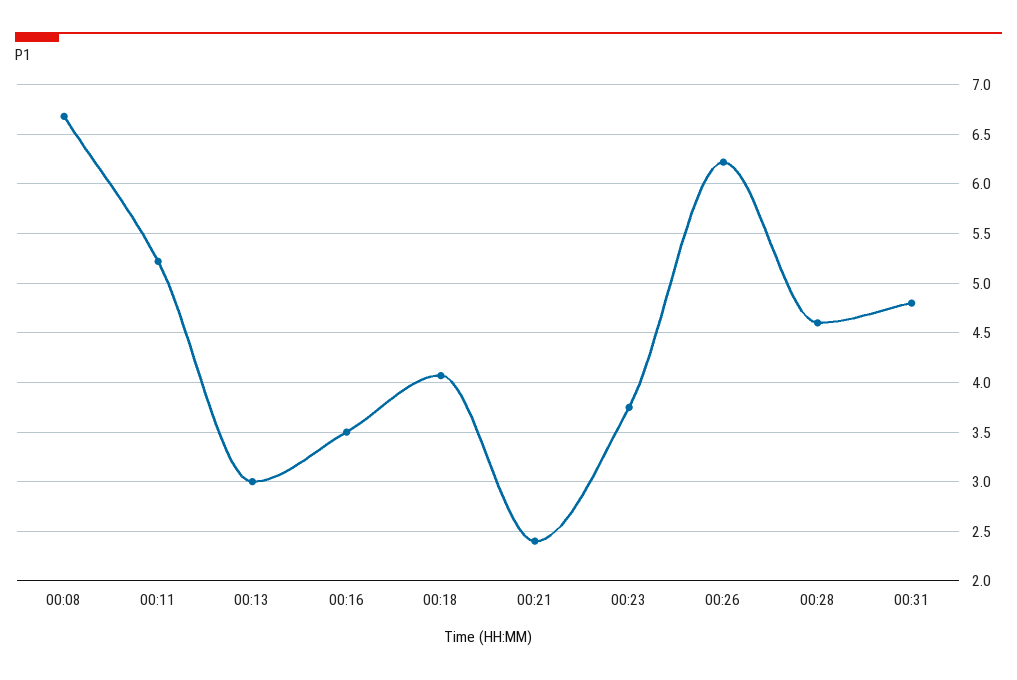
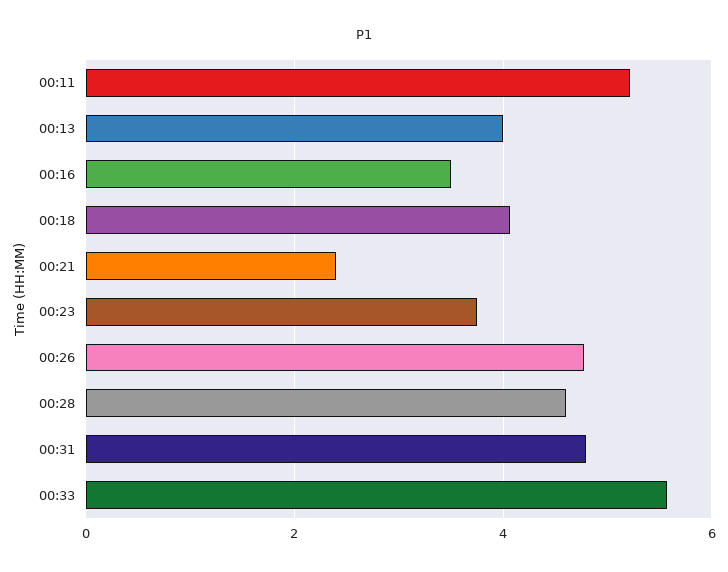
00:08: 6.7 -> none
00:13: 3 -> 4
00:26: 6.2 -> 4.8
00:33: none -> 5.6

